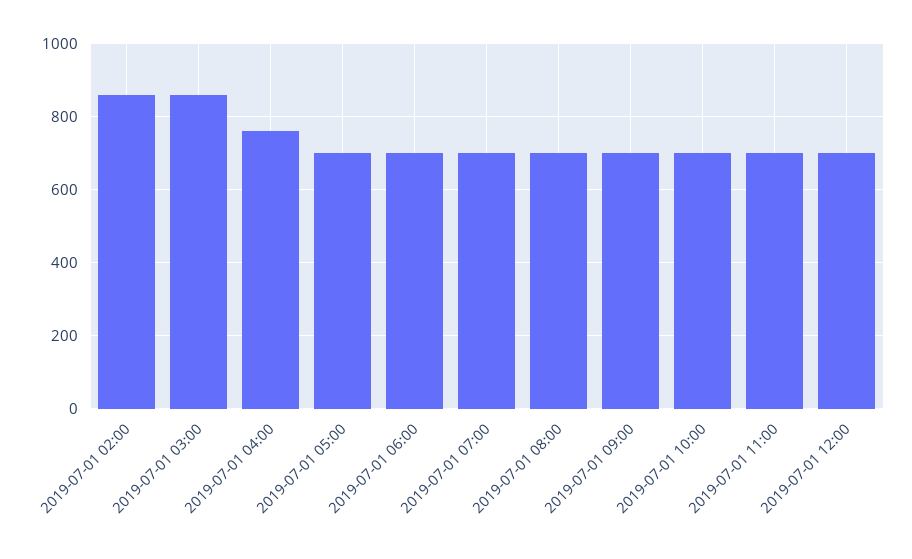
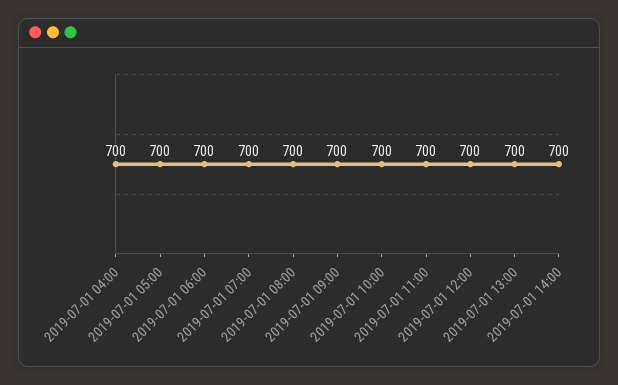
2019-07-01 02:00: 860 -> none
2019-07-01 03:00: 860 -> none
2019-07-01 04:00: 760 -> 700
2019-07-01 13:00: none -> 700
2019-07-01 14:00: none -> 700

